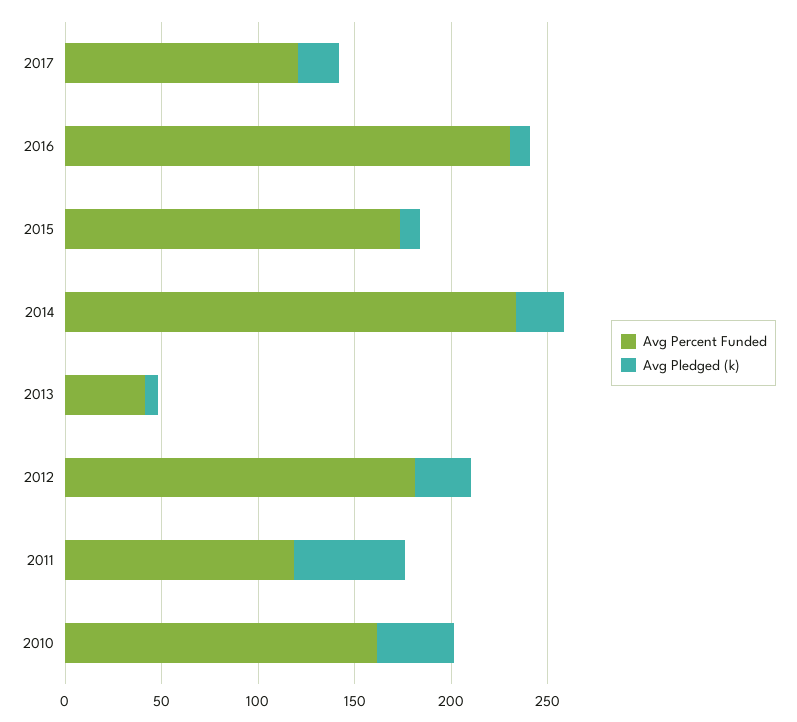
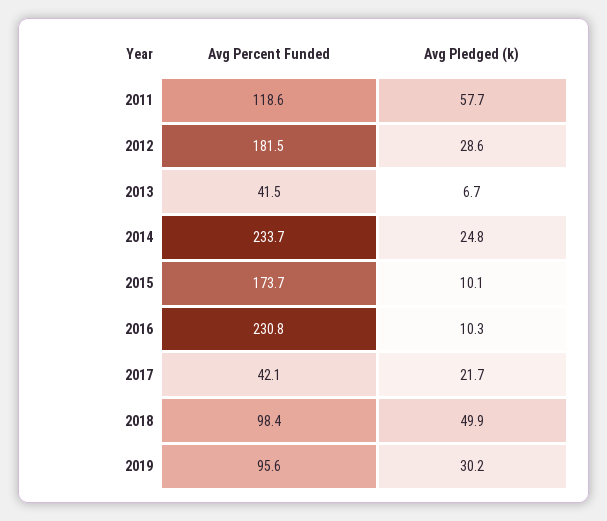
Avg Percent Funded, 2017: 120 -> 42.1
Avg Percent Funded, 2010: 160 -> none
Avg Pledged (k), 2010: 40 -> none
Avg Percent Funded, 2018: none -> 98.4
Avg Pledged (k), 2018: none -> 49.9
Avg Percent Funded, 2019: none -> 95.6
Avg Pledged (k), 2019: none -> 30.2

